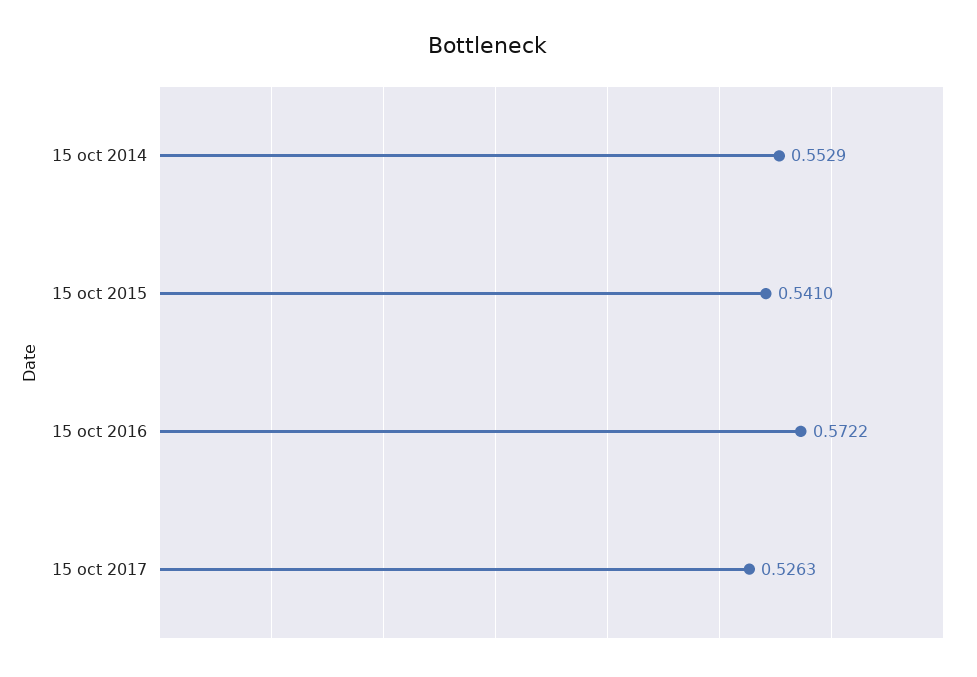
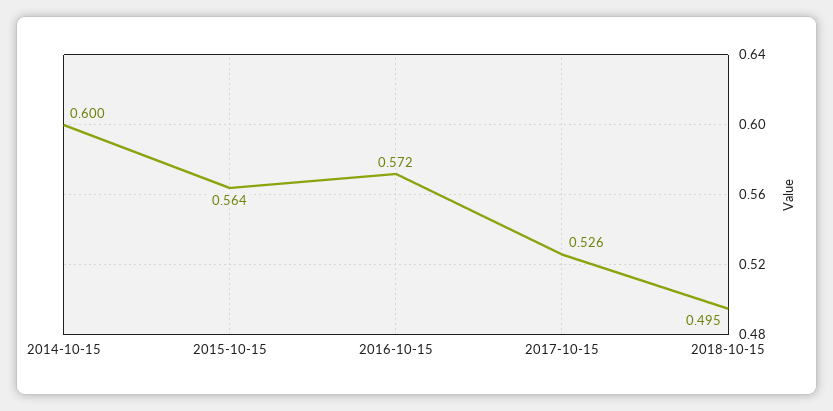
15 oct 2014: 0.5529 -> 0.6
15 oct 2015: 0.541 -> 0.564
2018-10-15: none -> 0.495

